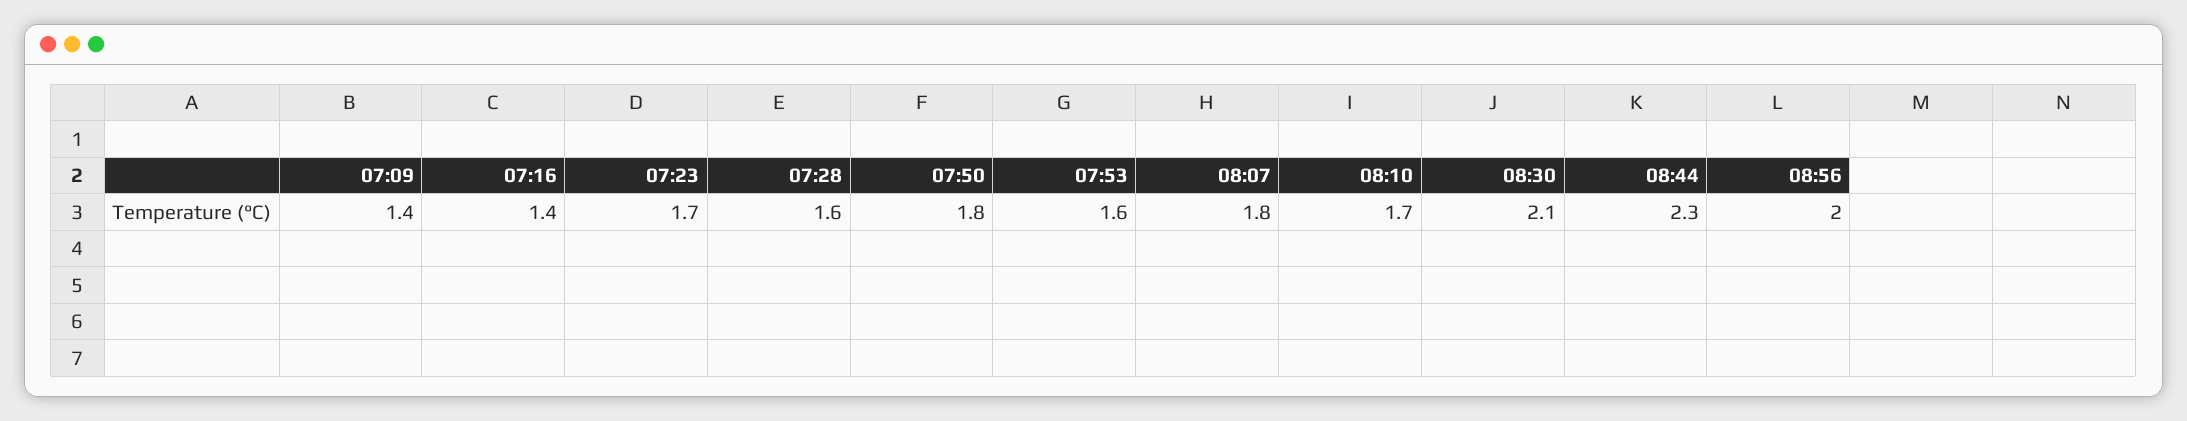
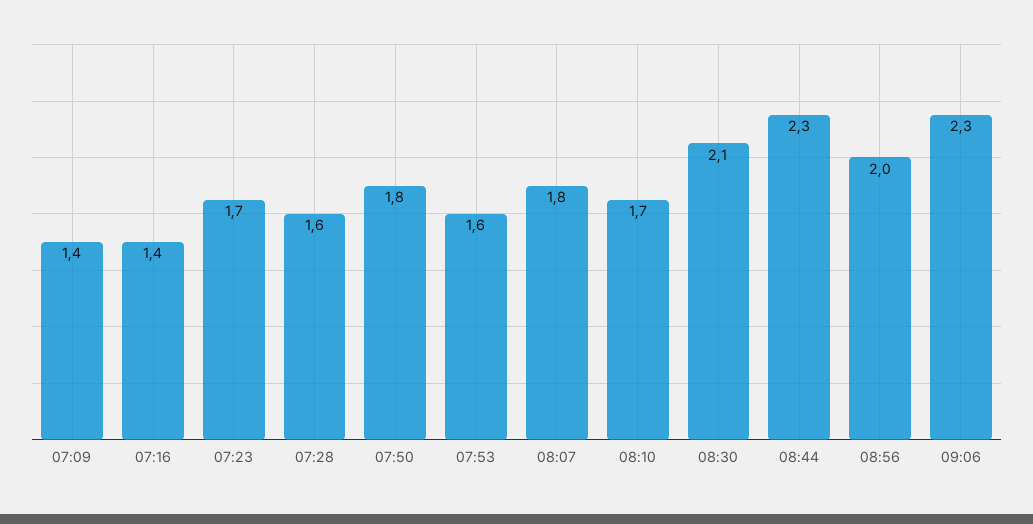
09:06: none -> 2.3

